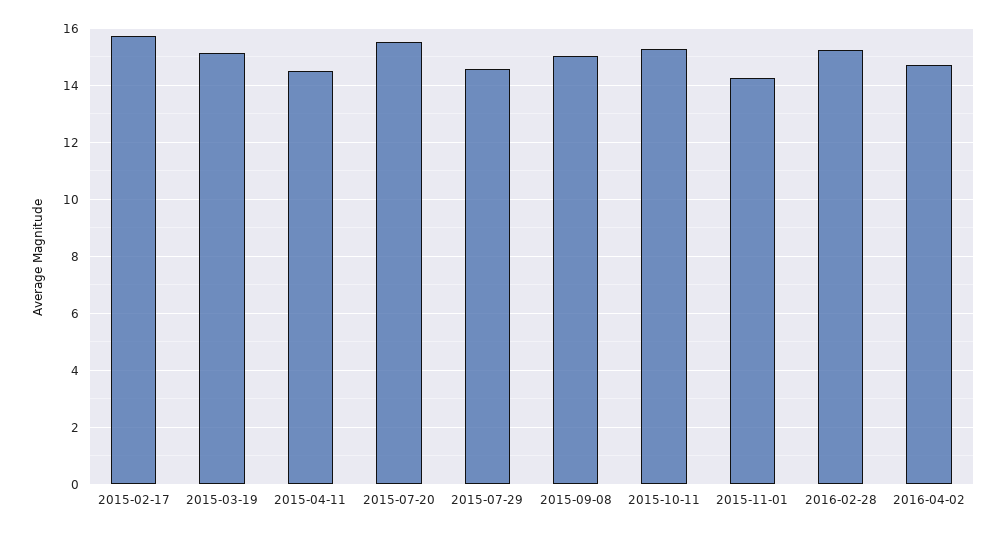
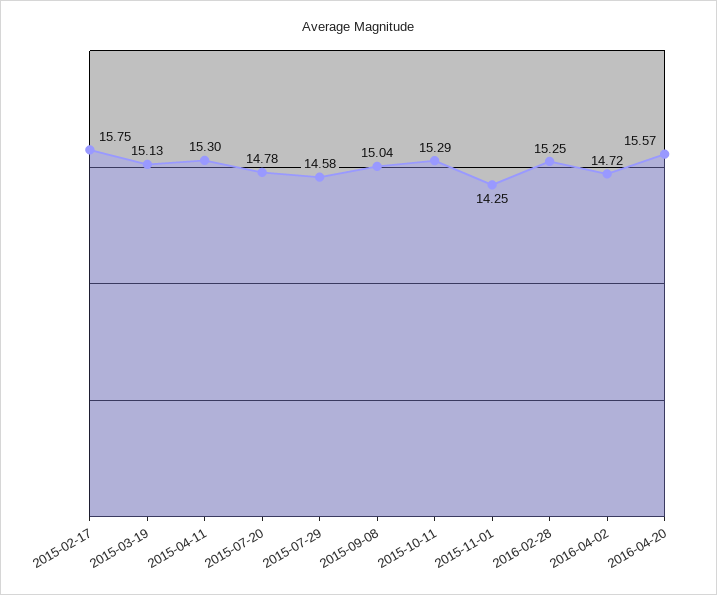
2015-04-11: 14.5 -> 15.3
2015-07-20: 15.5 -> 14.78
2016-04-20: none -> 15.57

